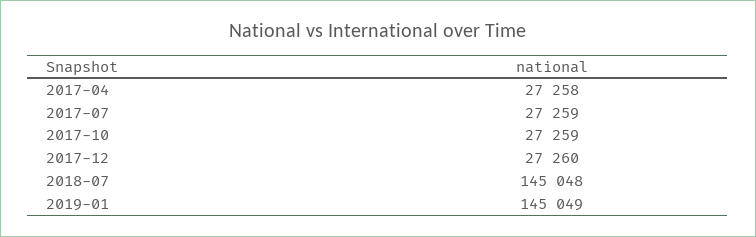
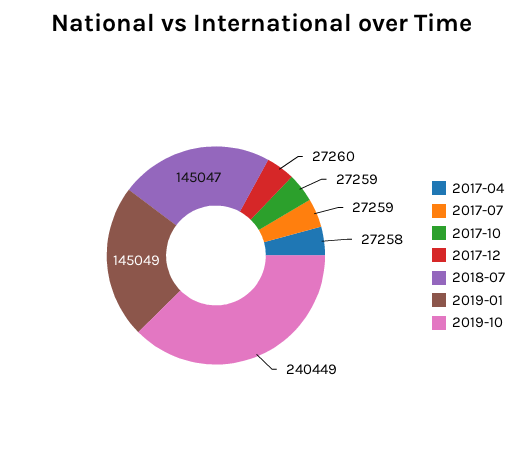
2018-07: 145048 -> 145047
2019-10: none -> 240449

